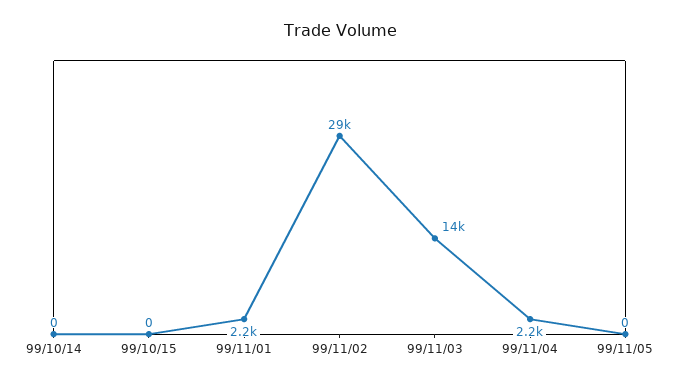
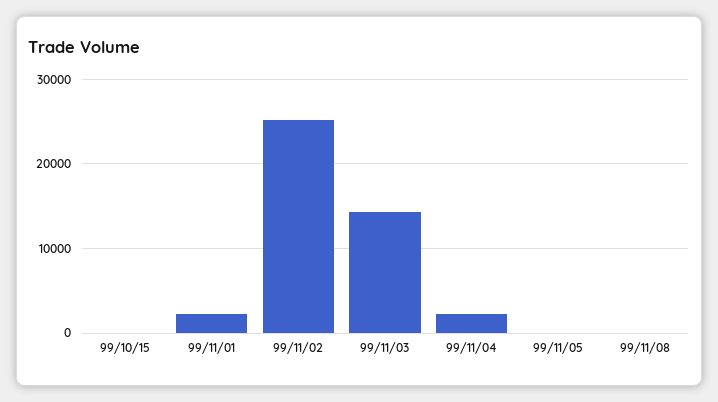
99/10/14: 0 -> none
99/11/02: 29000 -> 25000
99/11/08: none -> 0

